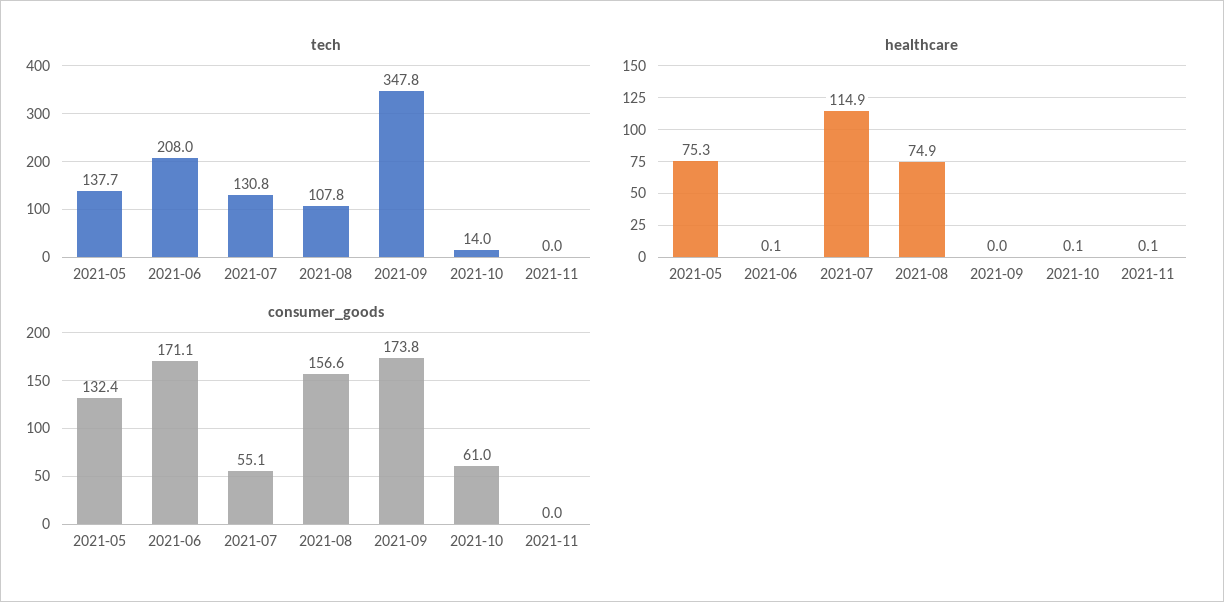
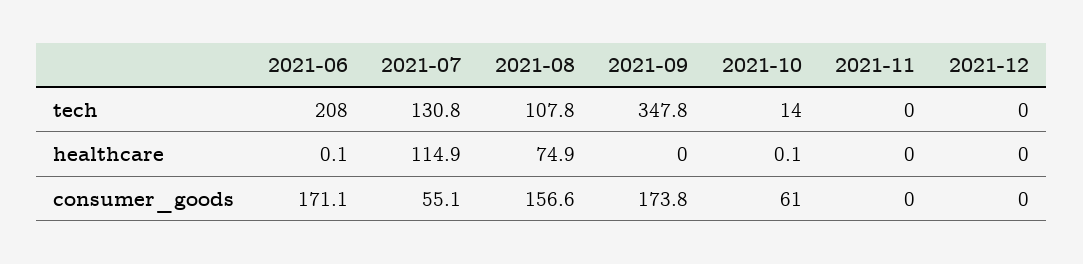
tech, 2021-05: 137.7 -> none
healthcare, 2021-05: 75.3 -> none
healthcare, 2021-11: 0.1 -> 0
consumer_goods, 2021-05: 132.4 -> none
tech, 2021-12: none -> 0
healthcare, 2021-12: none -> 0
consumer_goods, 2021-12: none -> 0

